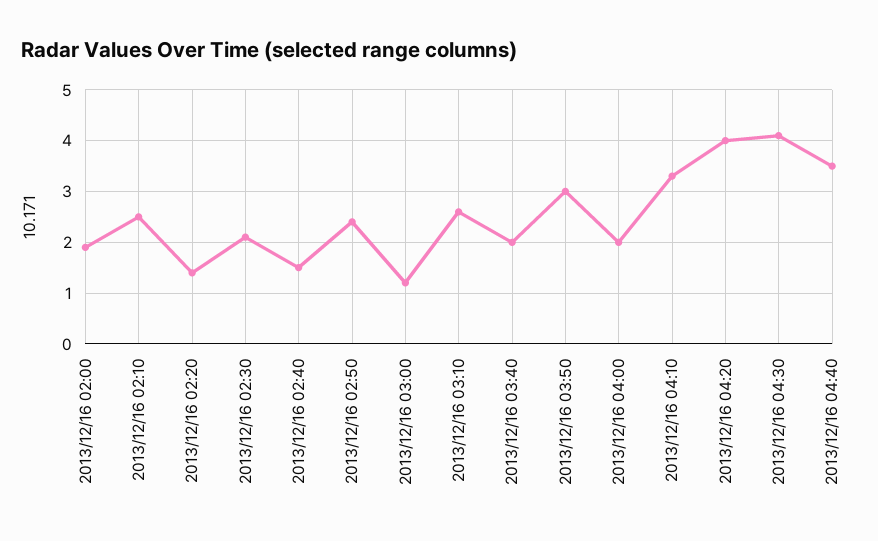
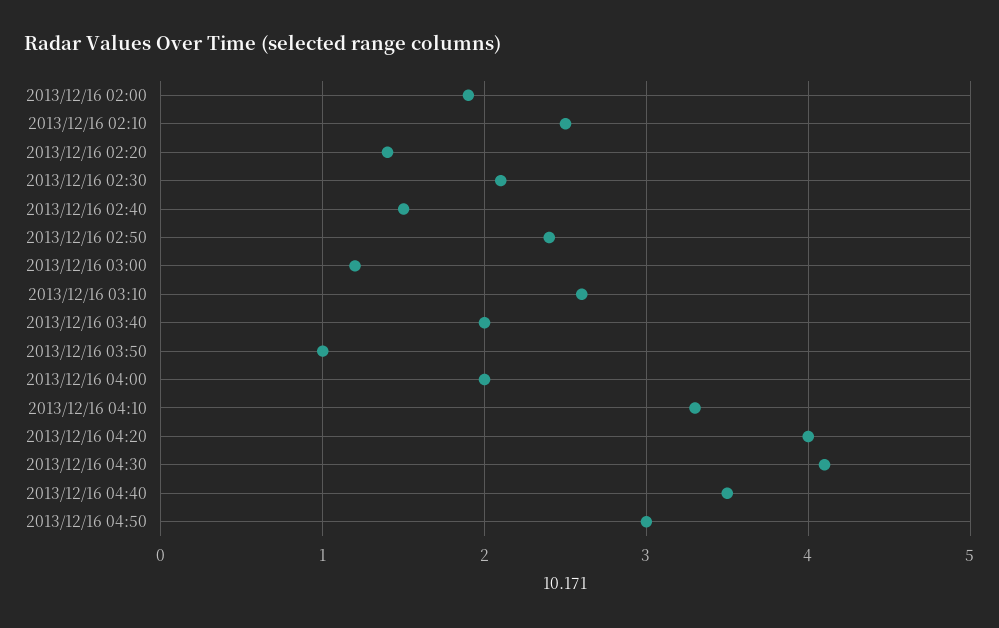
2013/12/16 03:50: 3 -> 1
2013/12/16 04:50: none -> 3

